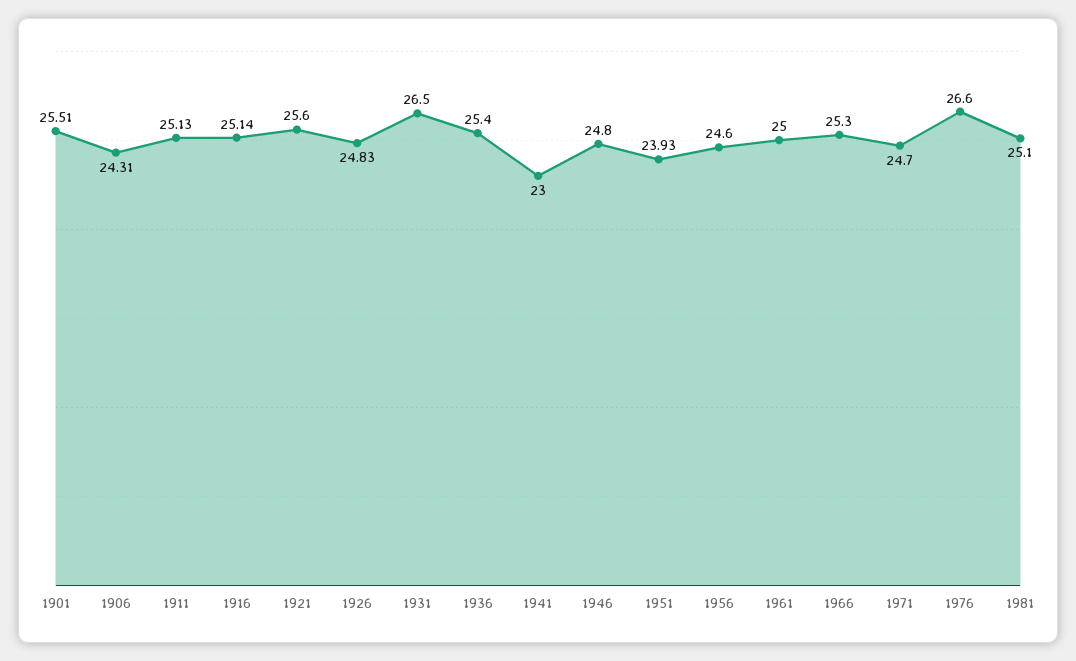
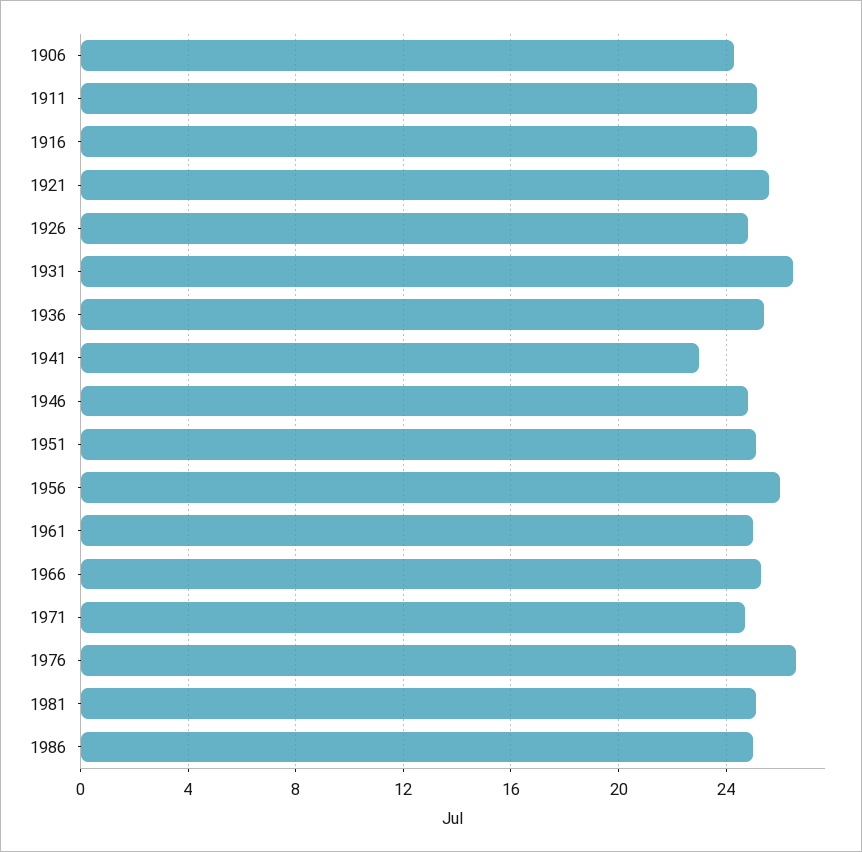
1901: 25.51 -> none
1951: 23.93 -> 25
1956: 24.6 -> 26
1986: none -> 25

